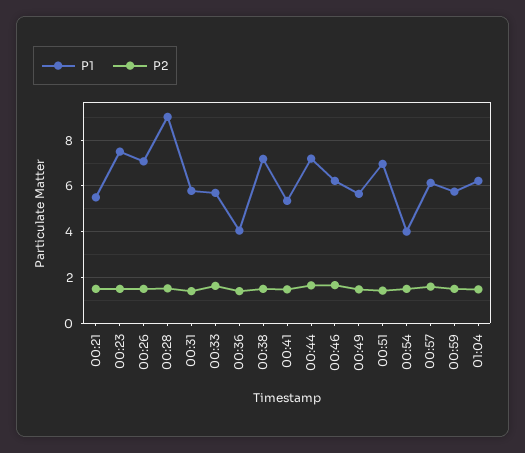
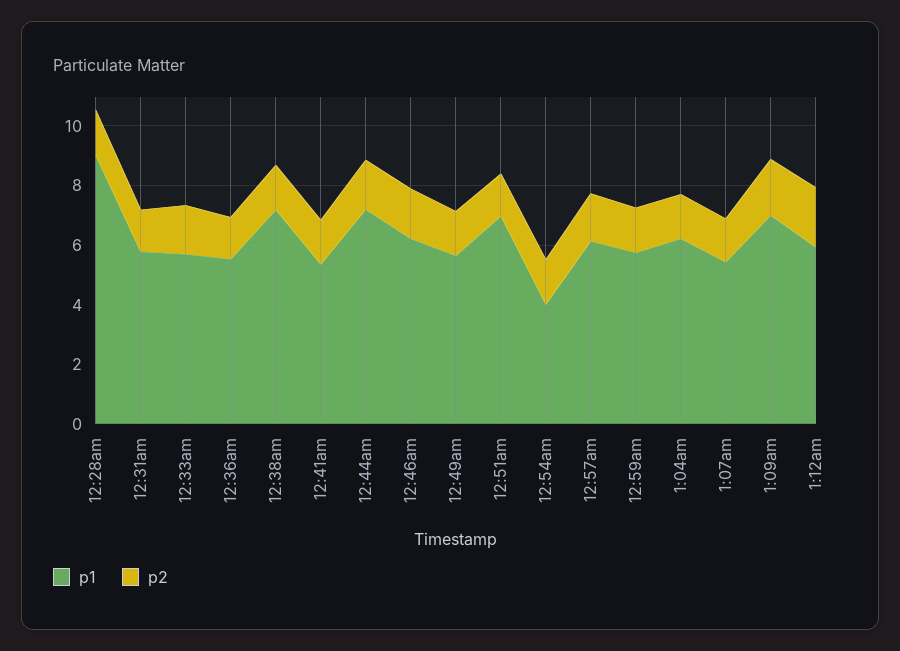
P1, 00:21: 5.5 -> none
P2, 00:21: 1.5 -> none
P1, 00:23: 7.5 -> none
P2, 00:23: 1.5 -> none
P1, 00:26: 7 -> none
P2, 00:26: 1.5 -> none
P1, 00:36: 4 -> 5.5
P1, 1:07am: none -> 5.5
P2, 1:07am: none -> 1.5
P1, 1:09am: none -> 7
P2, 1:09am: none -> 2
P1, 1:12am: none -> 6
P2, 1:12am: none -> 2

